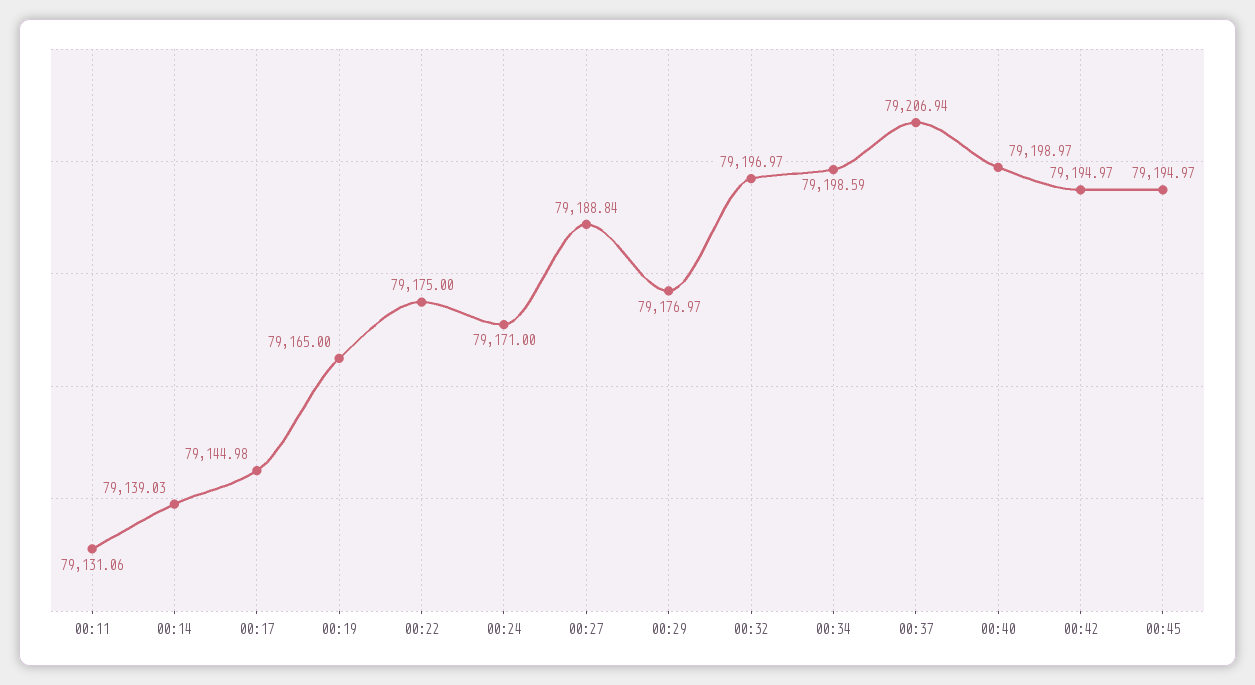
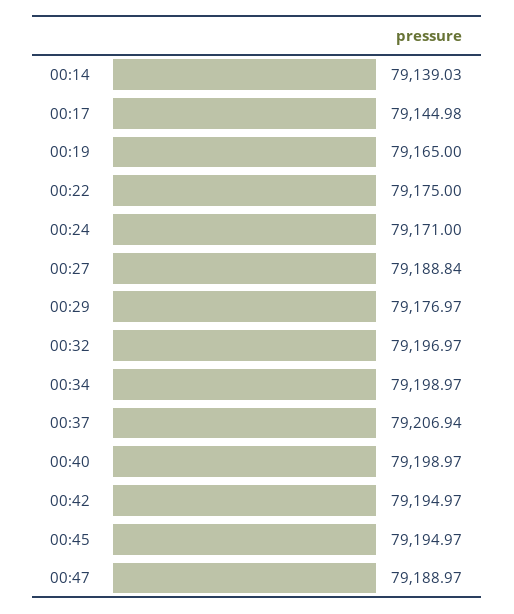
00:11: 79131.06 -> none
00:34: 79198.59 -> 79198.97
00:47: none -> 79188.97

